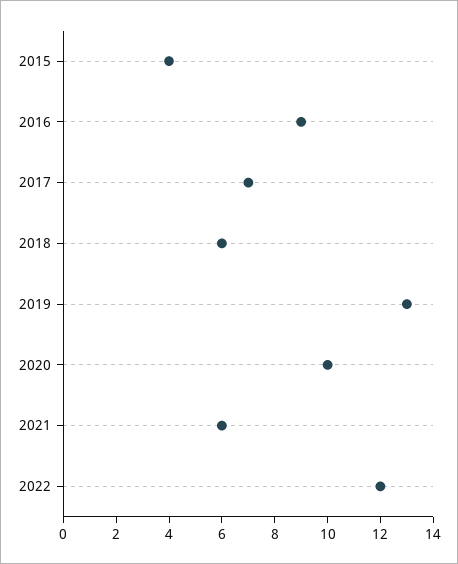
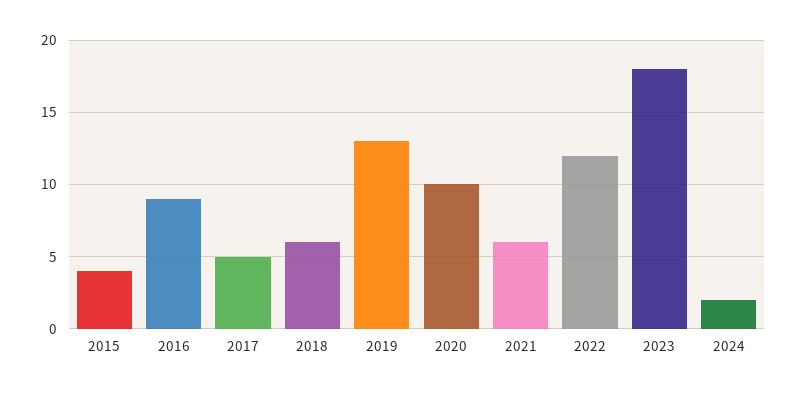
2017: 7 -> 5
2023: none -> 18
2024: none -> 2

